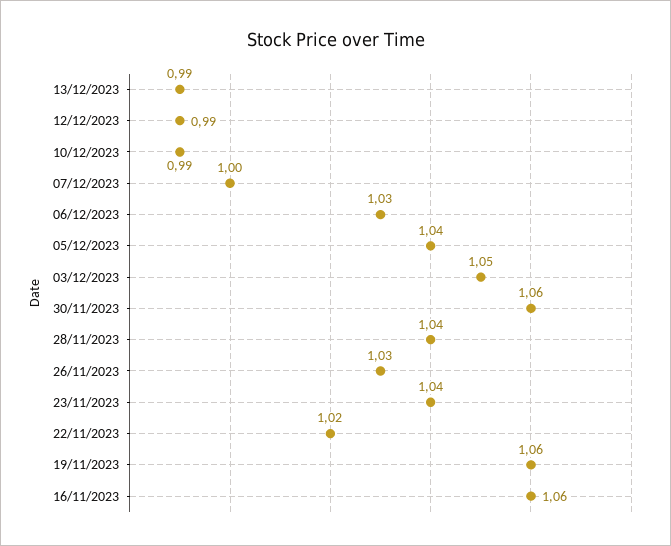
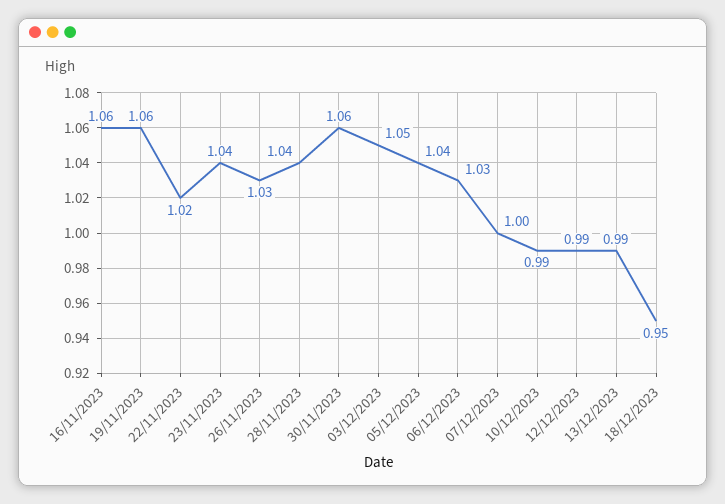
18/12/2023: none -> 0.95

